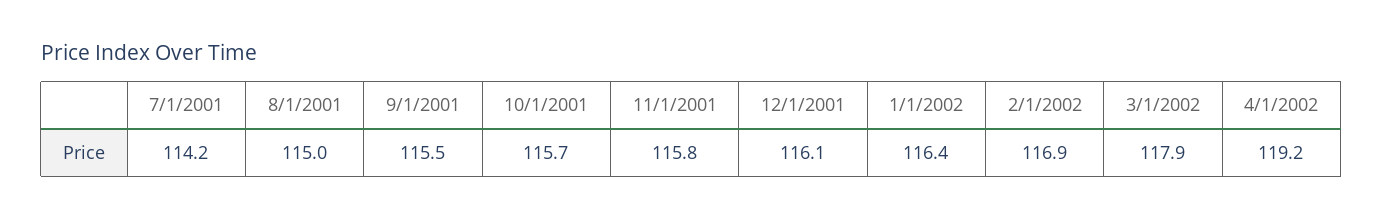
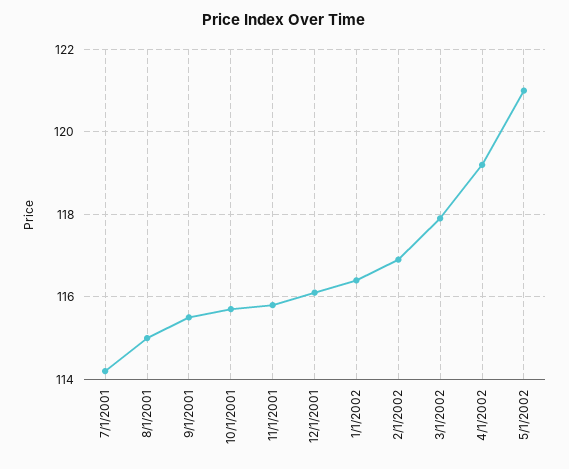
5/1/2002: none -> 121

